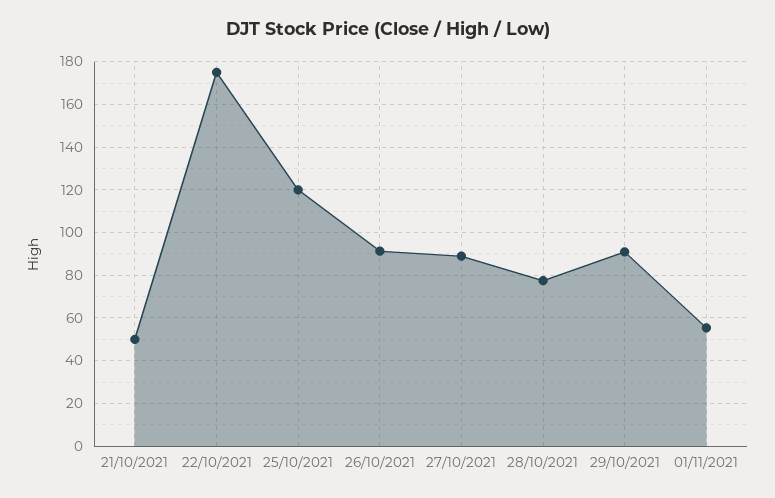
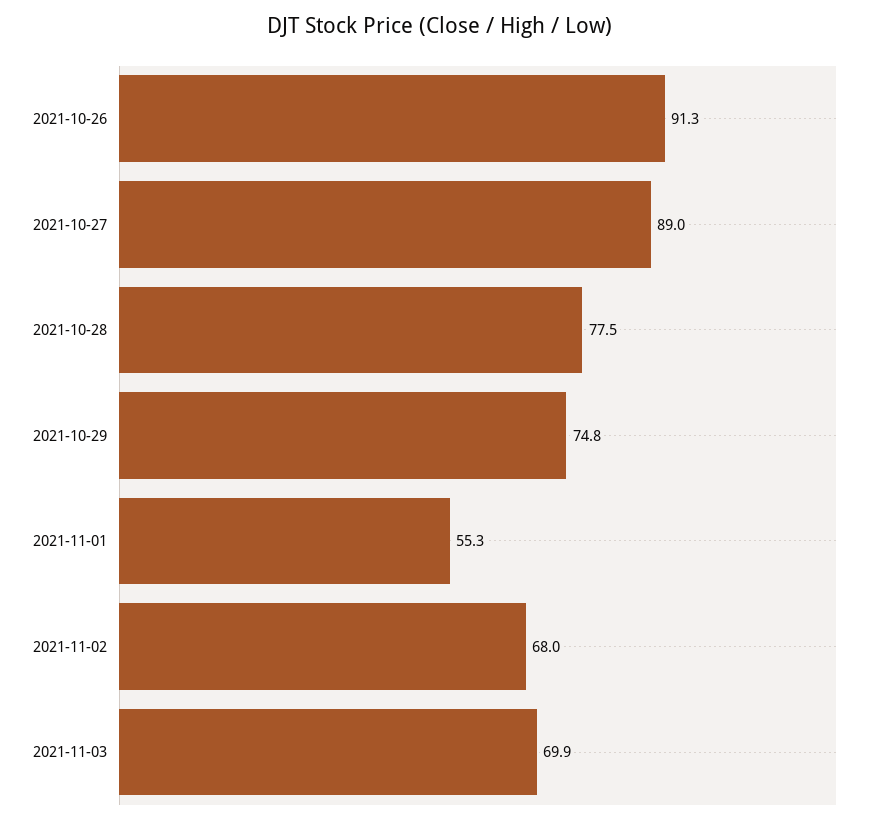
21/10/2021: 50 -> none
22/10/2021: 175 -> none
25/10/2021: 120 -> none
29/10/2021: 90 -> 74.8
2021-11-02: none -> 68
2021-11-03: none -> 69.9

